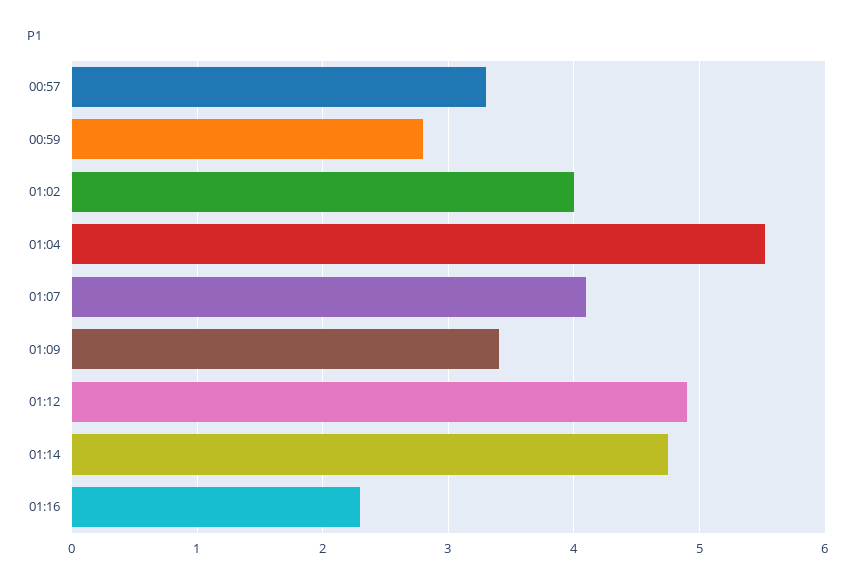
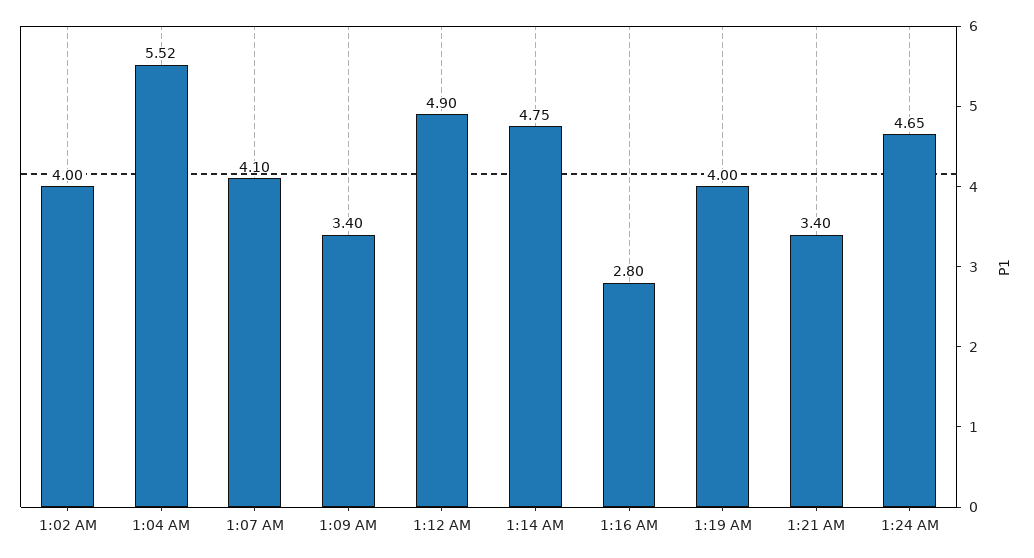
00:57: 3.3 -> none
00:59: 2.8 -> none
01:16: 2.3 -> 2.8
1:19 AM: none -> 4
1:21 AM: none -> 3.4
1:24 AM: none -> 4.65

